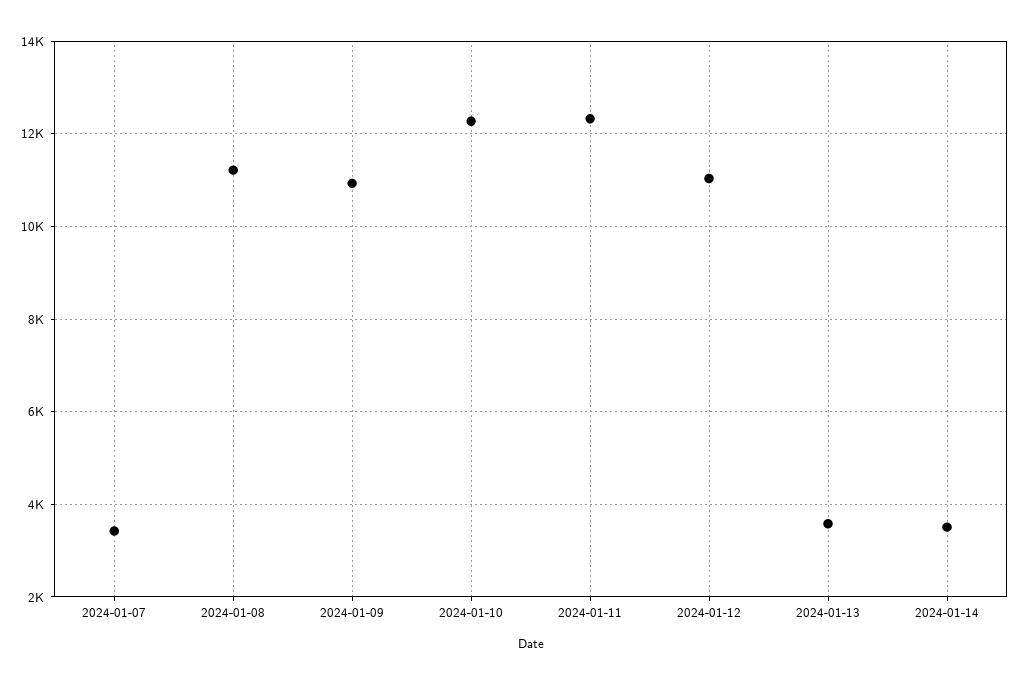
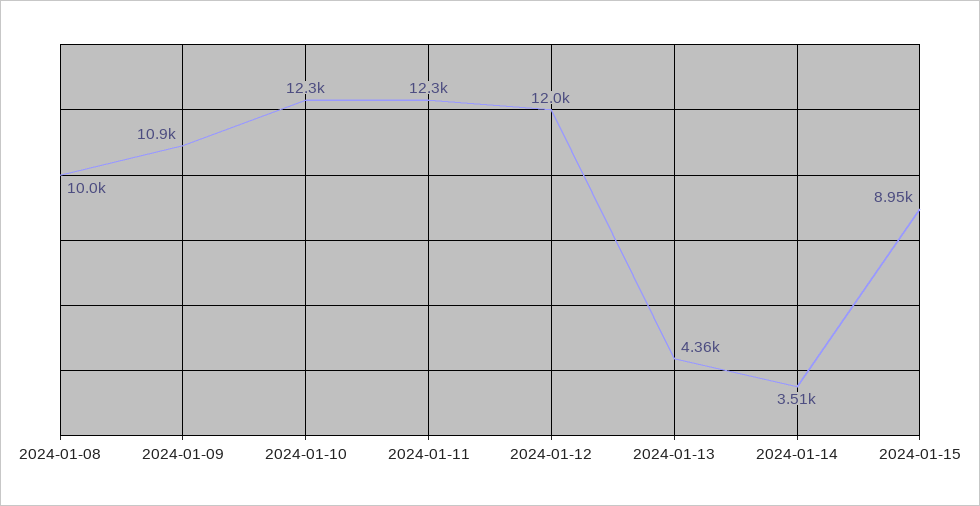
2024-01-07: 3400 -> none
2024-01-08: 11200 -> 10000
2024-01-12: 11000 -> 12000
2024-01-13: 3600 -> 4360
2024-01-15: none -> 8950

